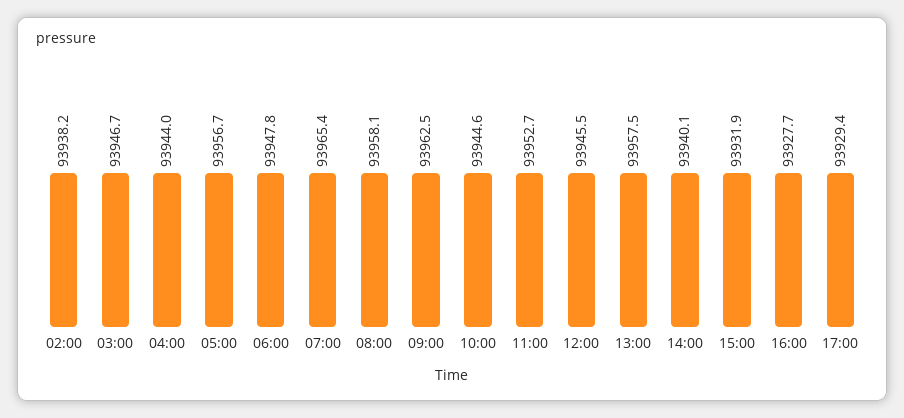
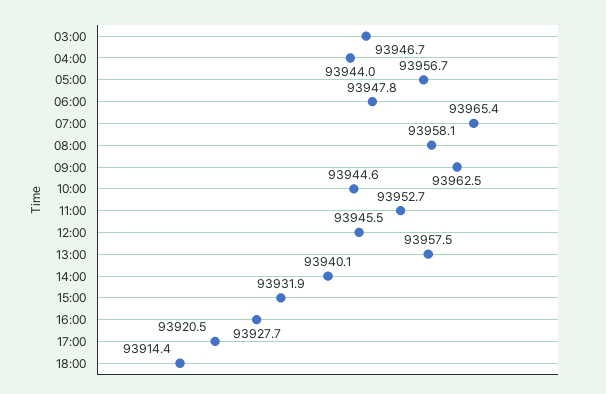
02:00: 93938.2 -> none
17:00: 93929.4 -> 93920.5
18:00: none -> 93914.4

